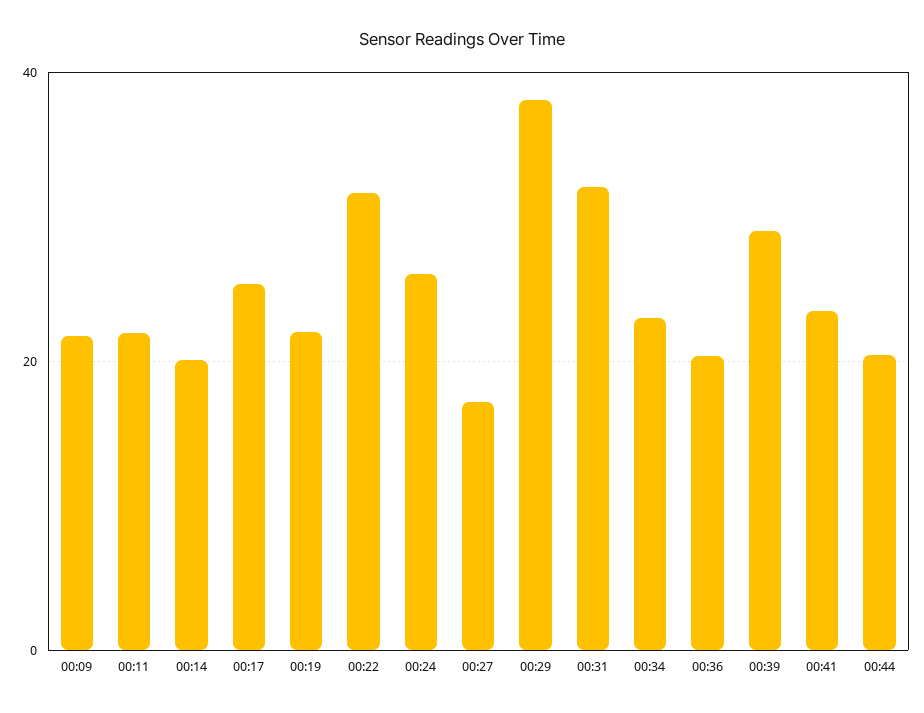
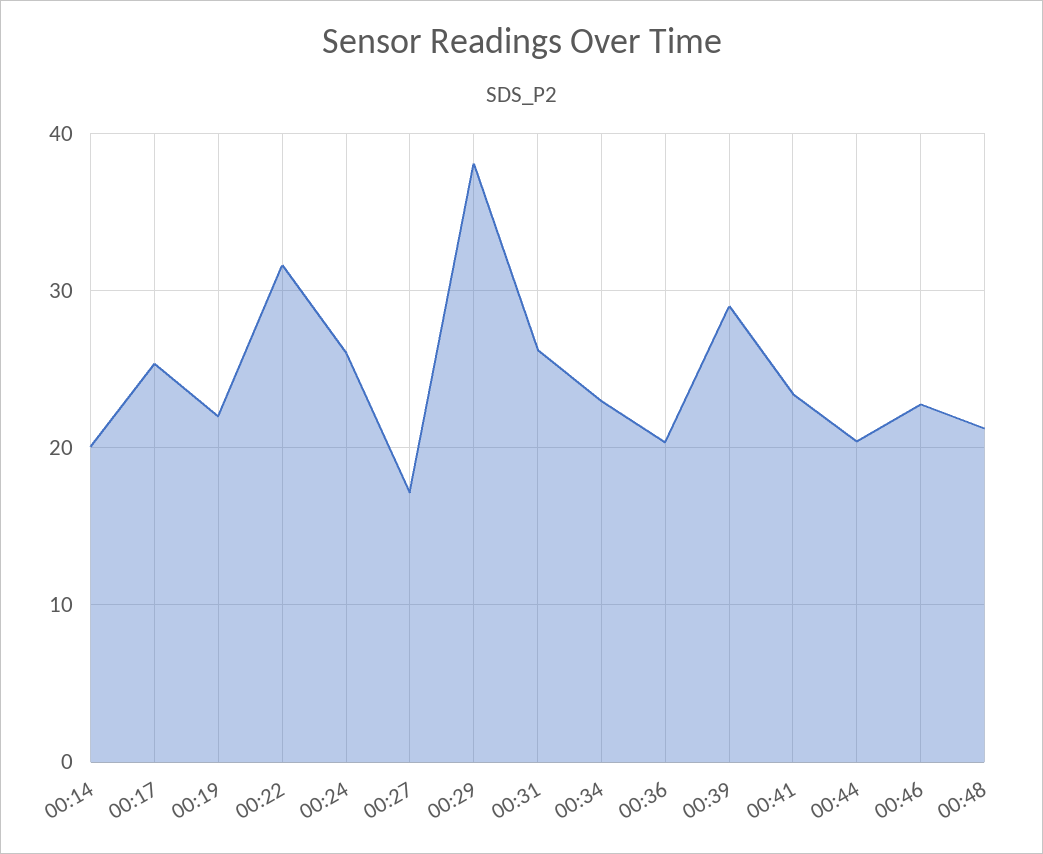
00:09: 22 -> none
00:11: 22 -> none
00:31: 32 -> 26
00:46: none -> 23
00:48: none -> 21

